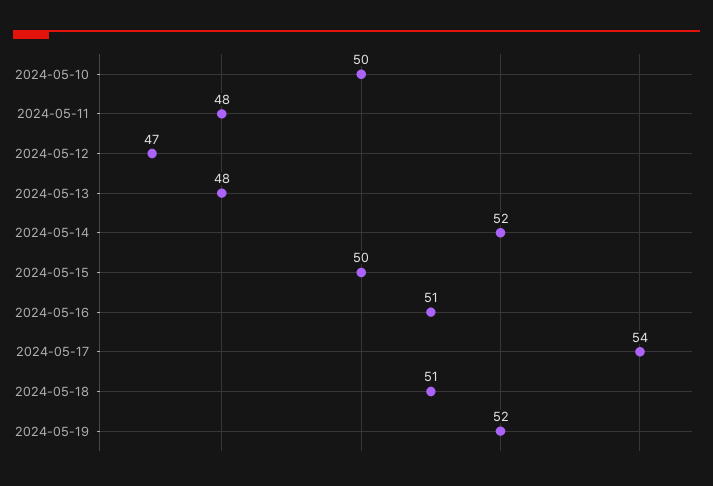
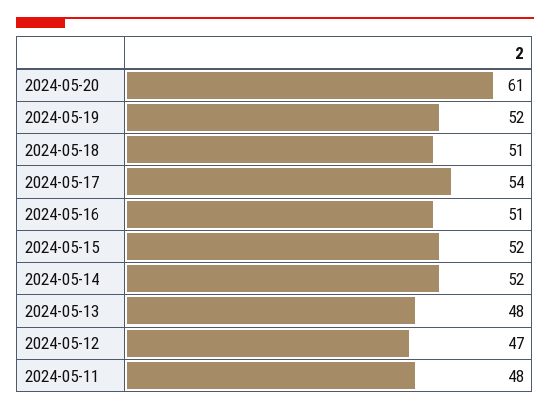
2024-05-10: 50 -> none
2024-05-15: 50 -> 52
2024-05-20: none -> 61

